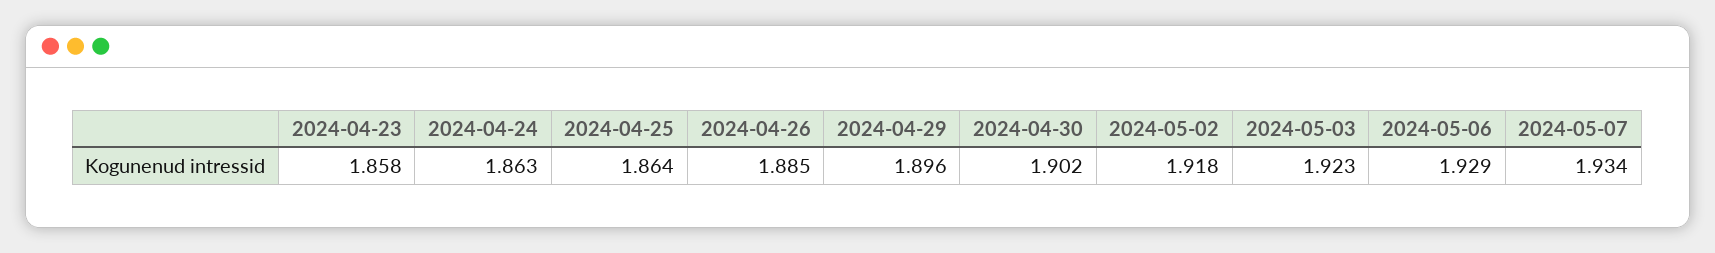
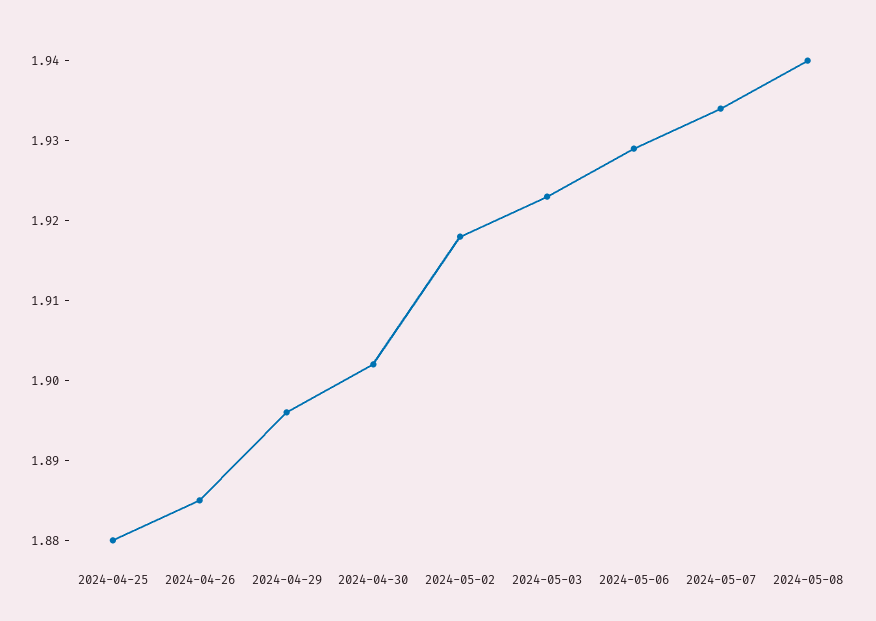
2024-04-23: 1.858 -> none
2024-04-24: 1.863 -> none
2024-04-25: 1.864 -> 1.88
2024-05-08: none -> 1.94

